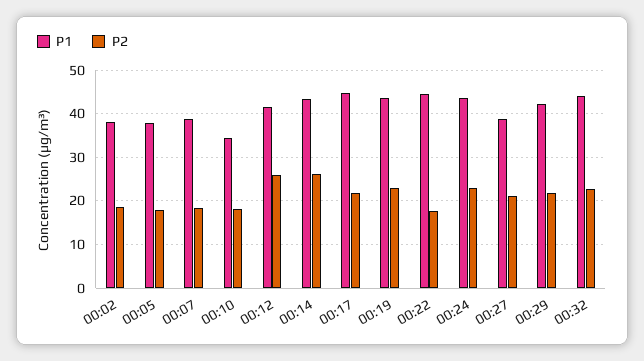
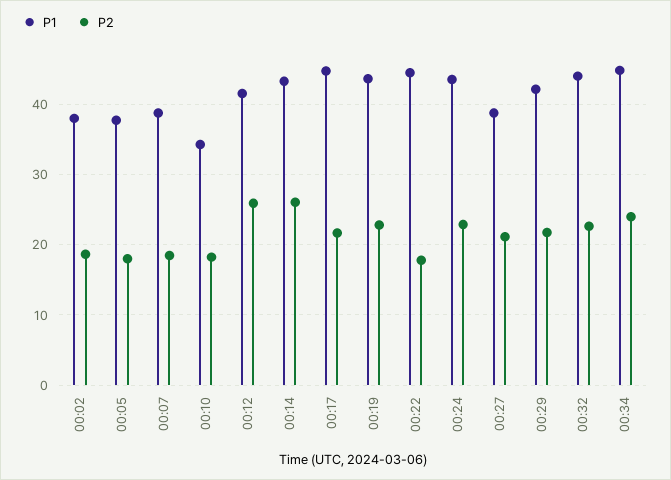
P1, 00:34: none -> 45
P2, 00:34: none -> 24

